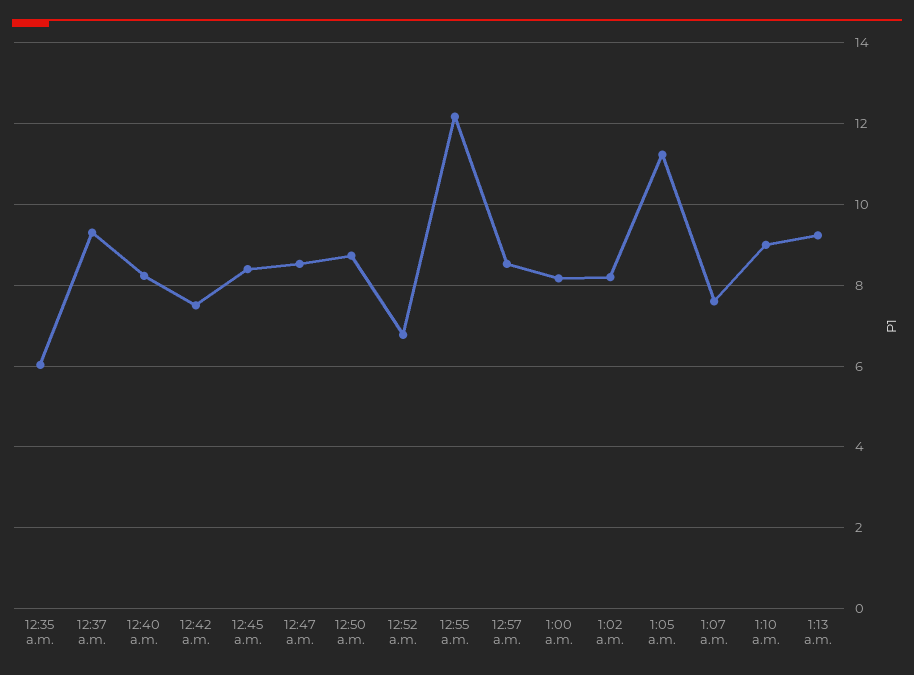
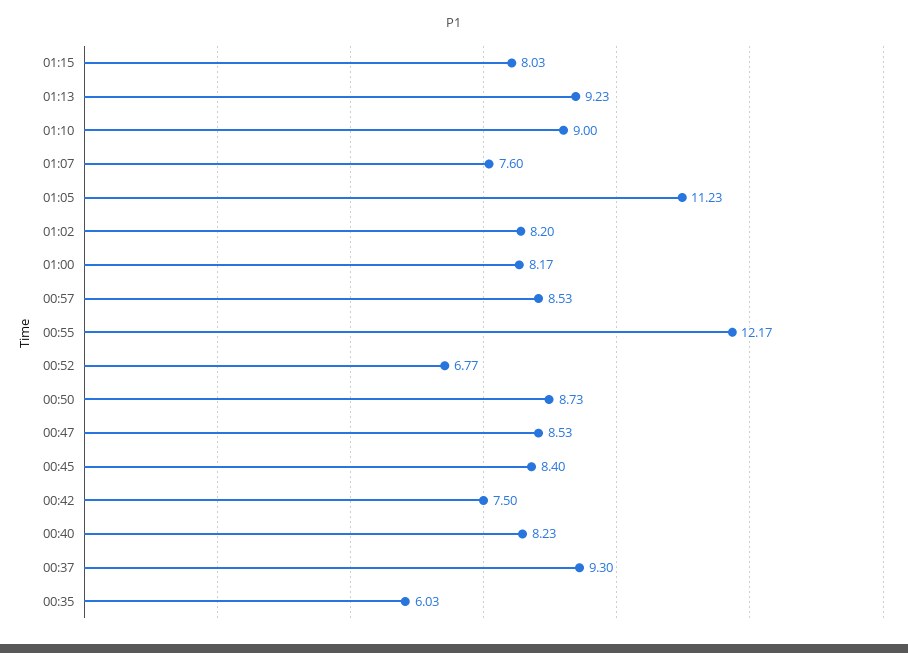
01:15: none -> 8.03

